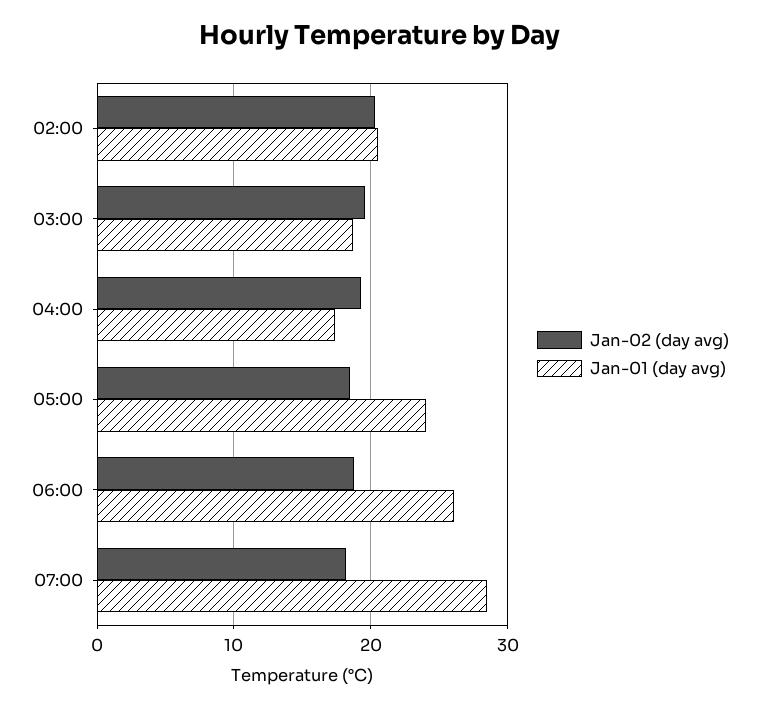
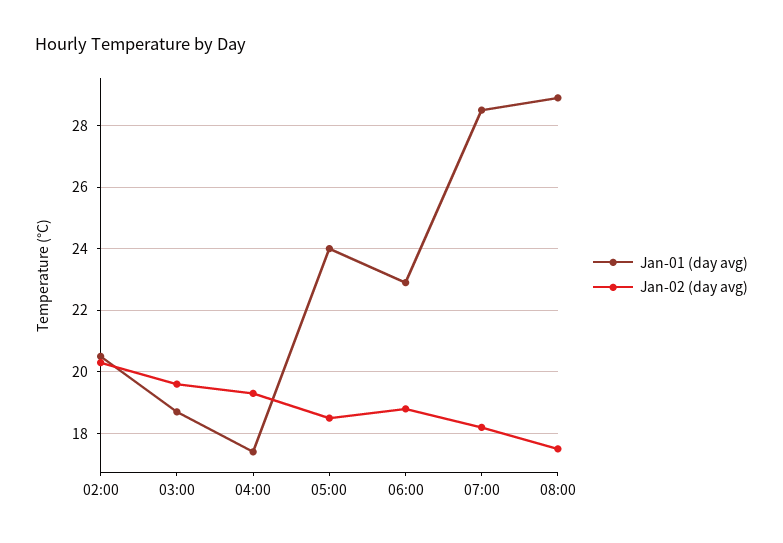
Jan-01 (day avg), 06:00: 26 -> 23
Jan-01 (day avg), 08:00: none -> 29
Jan-02 (day avg), 08:00: none -> 17.5

